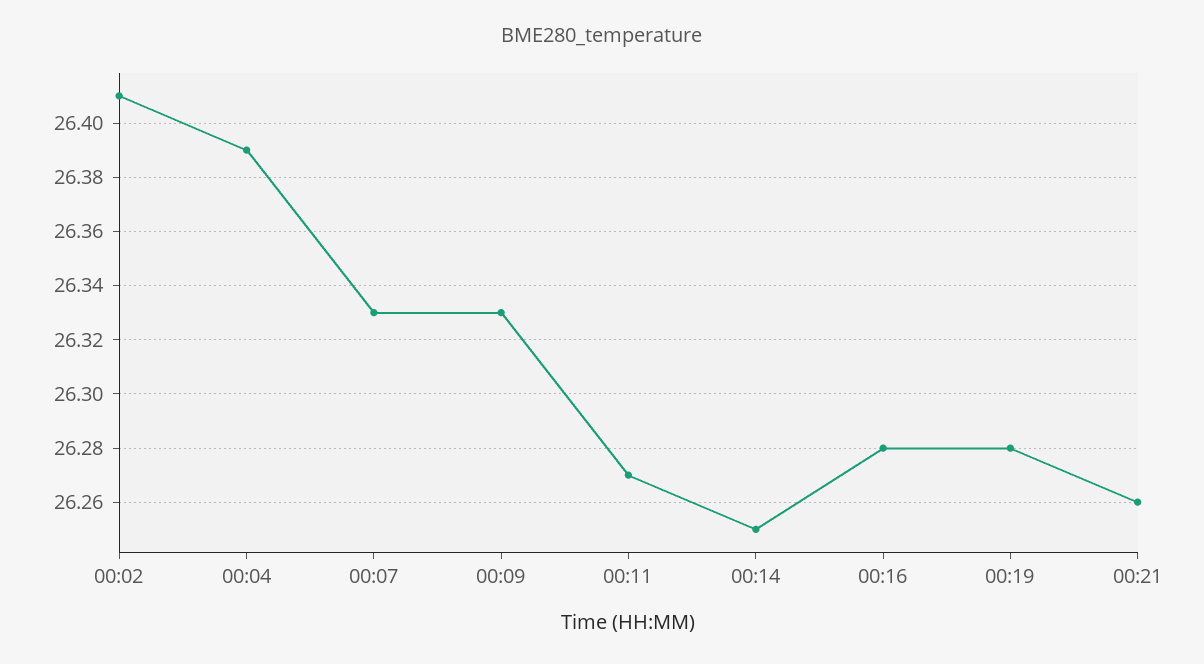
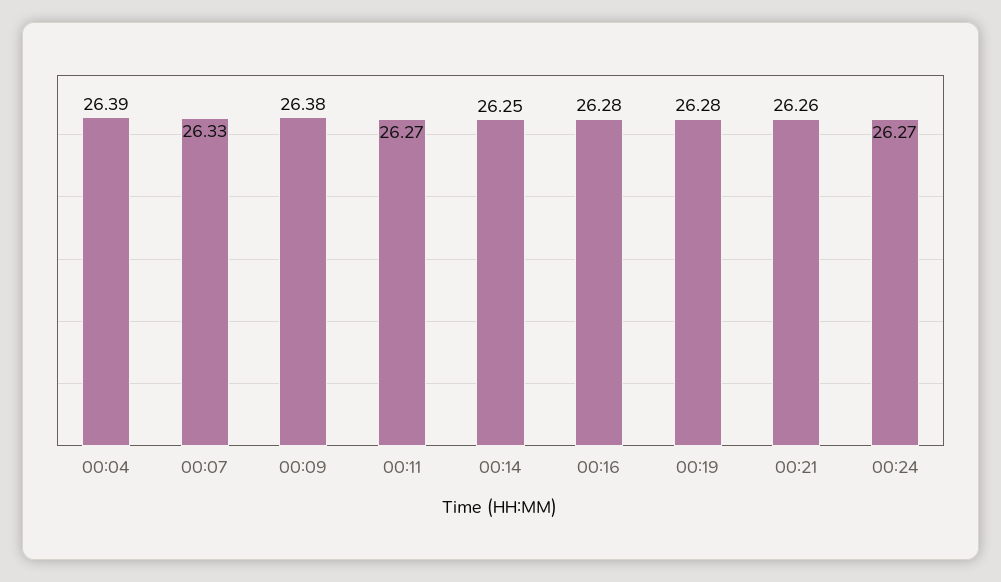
00:02: 26.41 -> none
00:09: 26.33 -> 26.38
00:24: none -> 26.27

